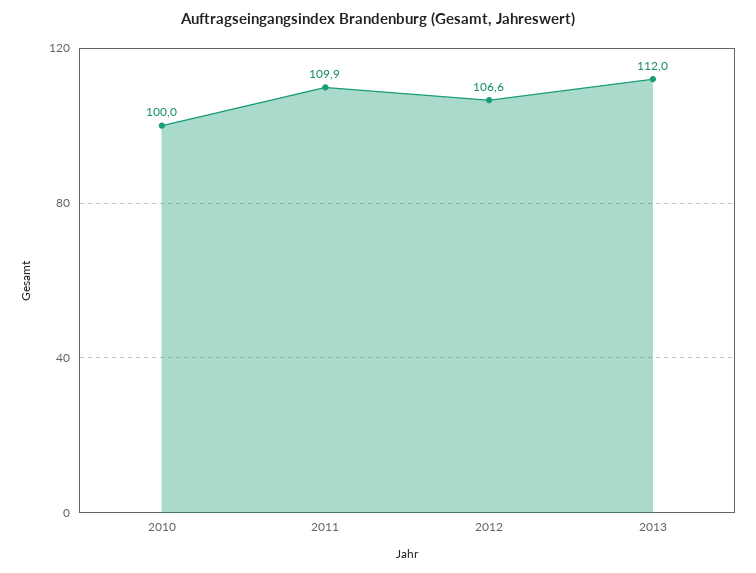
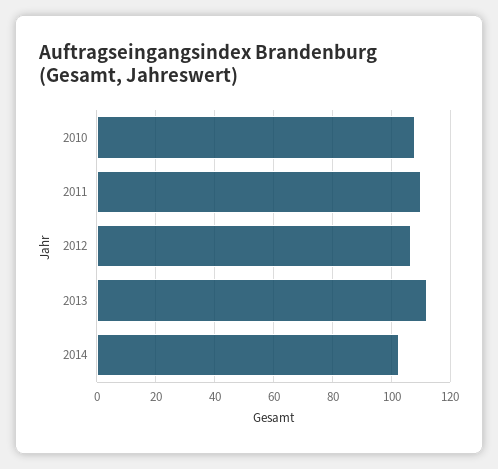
2010: 100 -> 107.5
2014: none -> 102.5

